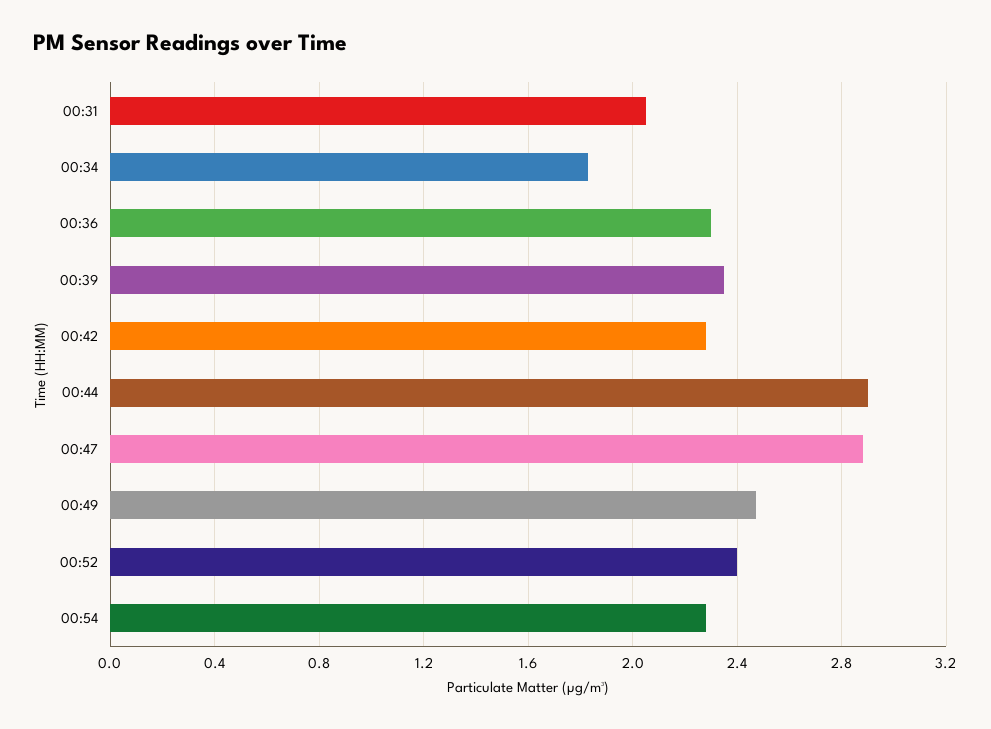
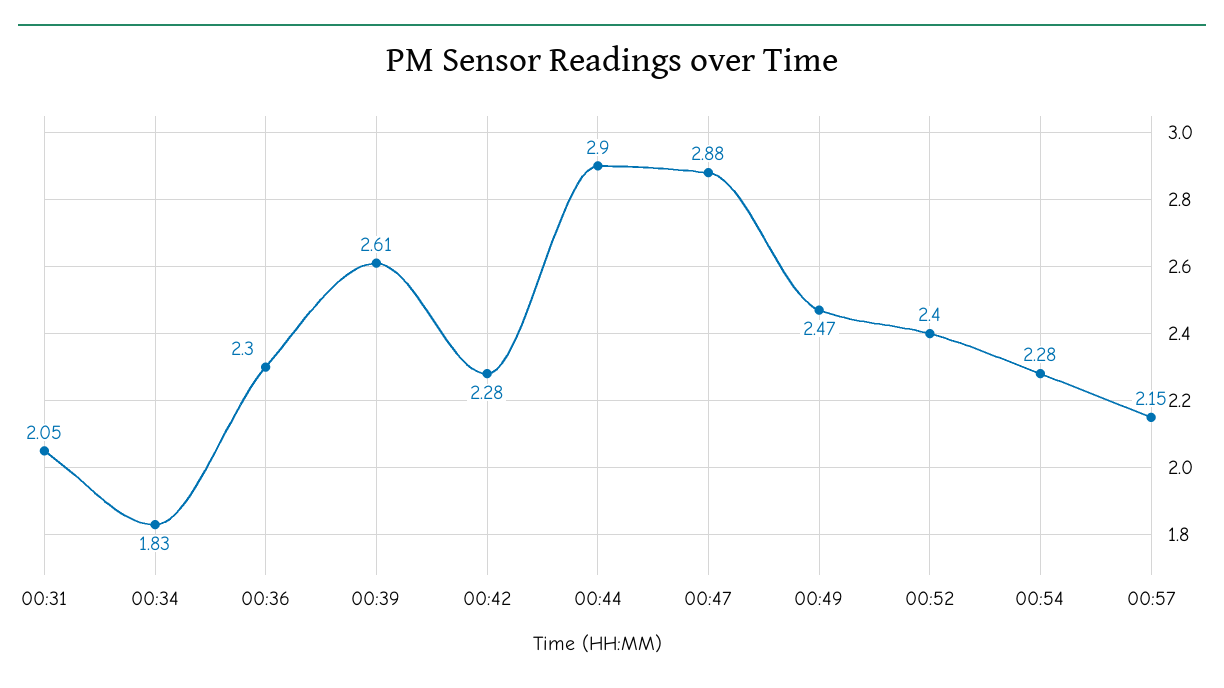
00:39: 2.35 -> 2.61
00:57: none -> 2.15

